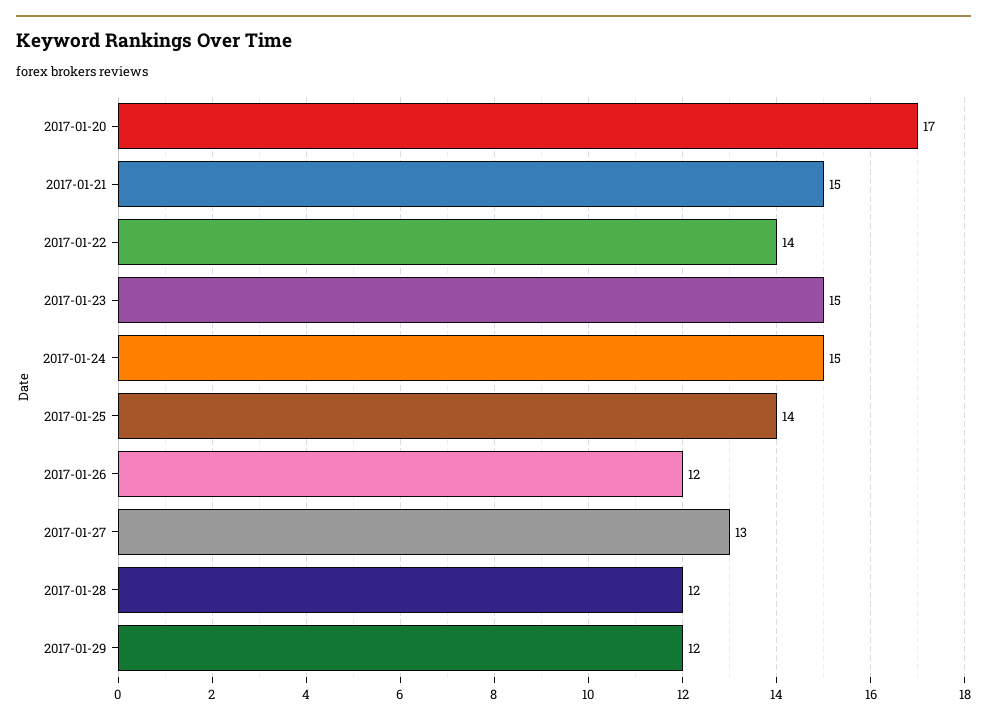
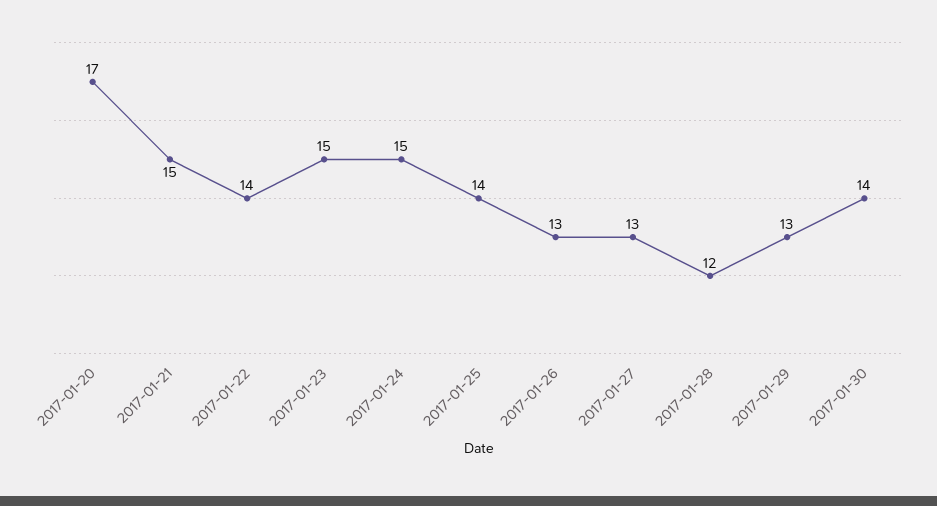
2017-01-26: 12 -> 13
2017-01-29: 12 -> 13
2017-01-30: none -> 14

